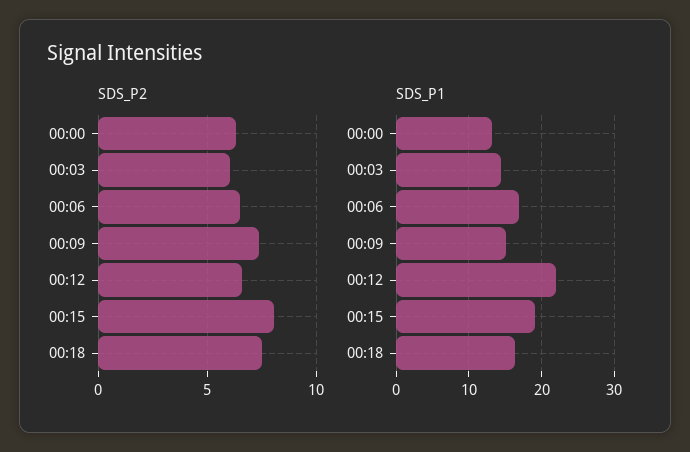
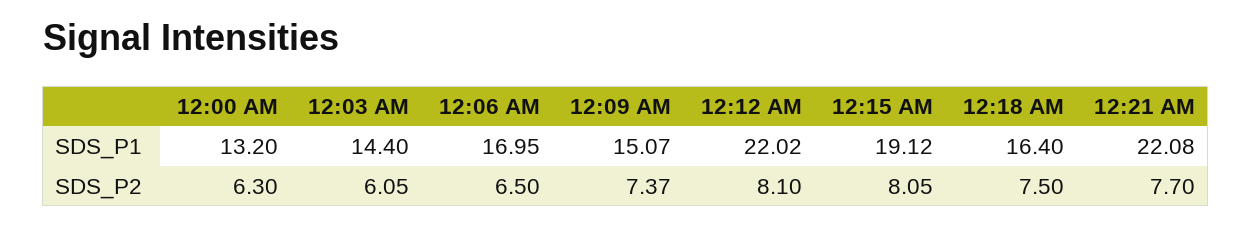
SDS_P2, 00:12: 6.5 -> 8.1
SDS_P1, 12:21 AM: none -> 22.08
SDS_P2, 12:21 AM: none -> 7.7

